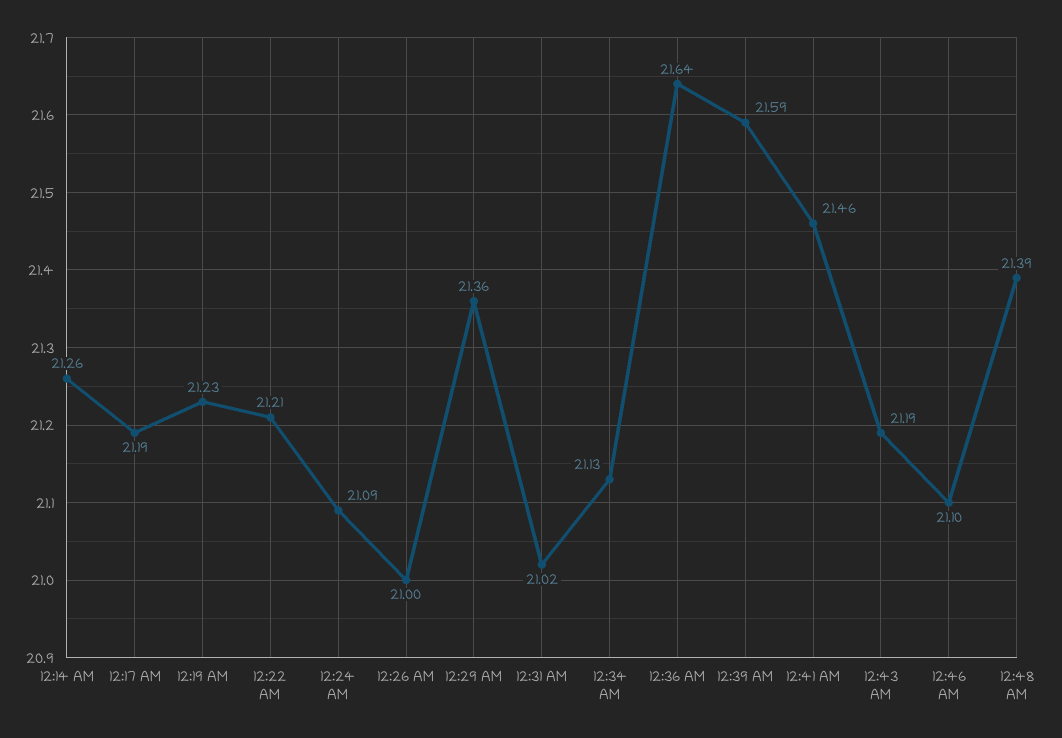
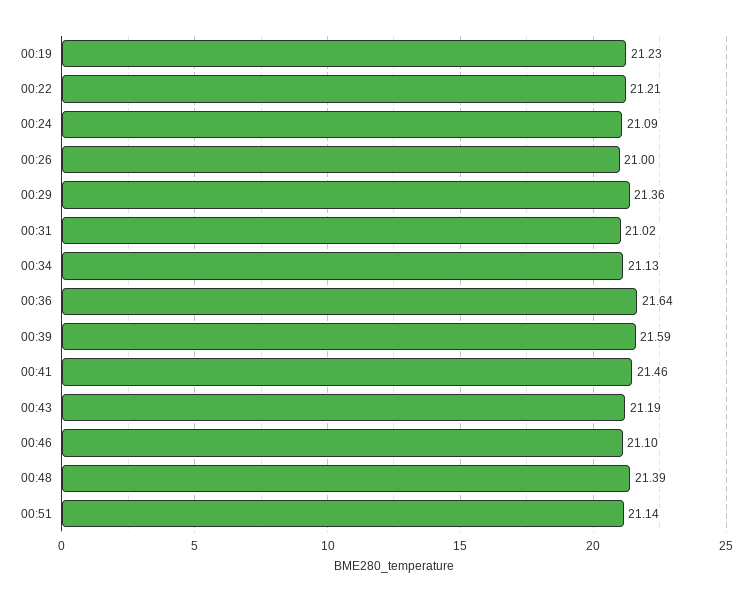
12:14 AM: 21.26 -> none
12:17 AM: 21.19 -> none
00:51: none -> 21.14

